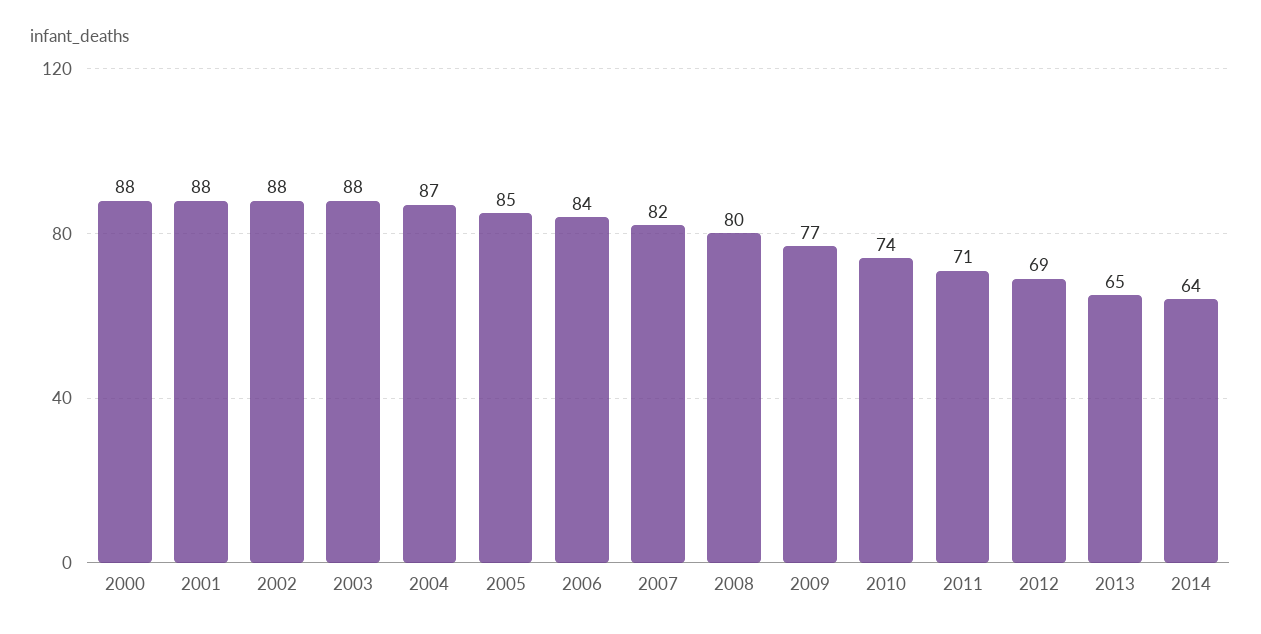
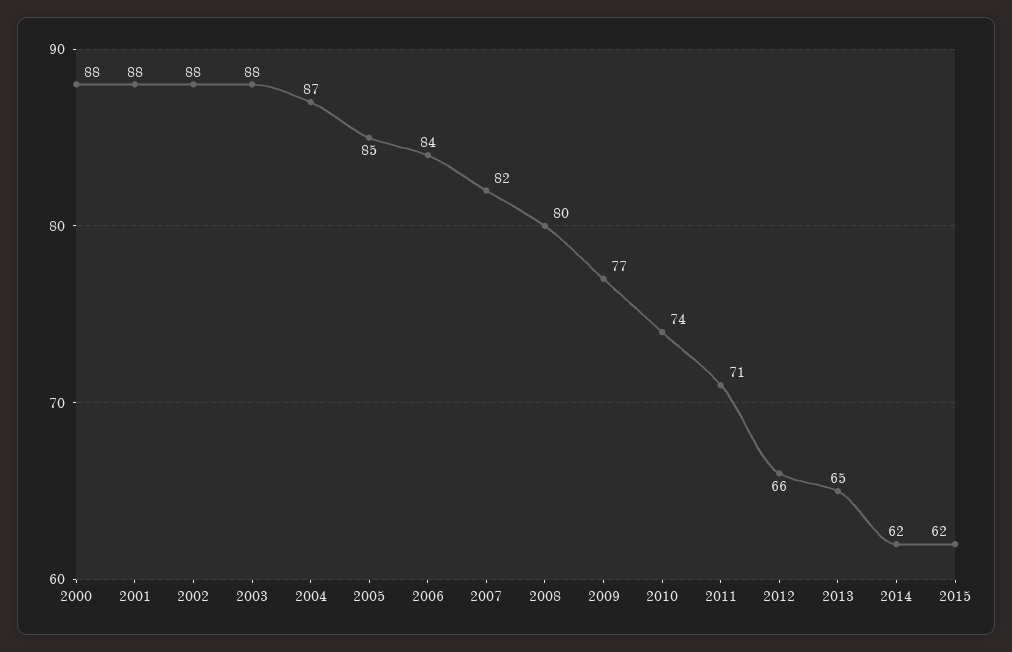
2012: 69 -> 66
2014: 64 -> 62
2015: none -> 62

